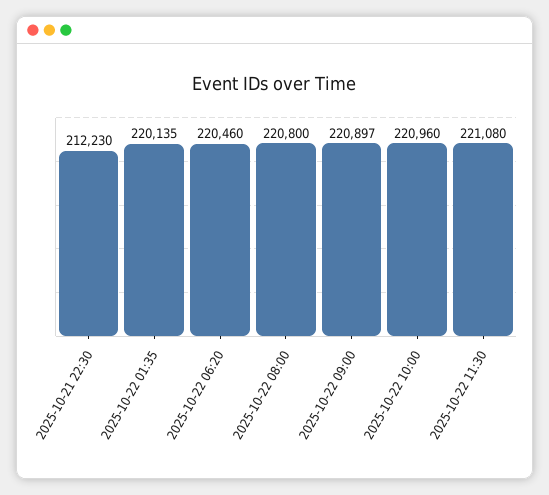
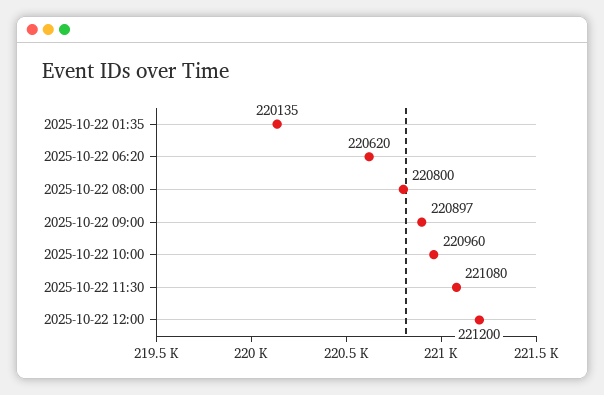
2025-10-21 22:30: 212230 -> none
2025-10-22 06:20: 220460 -> 220620
2025-10-22 12:00: none -> 221200

